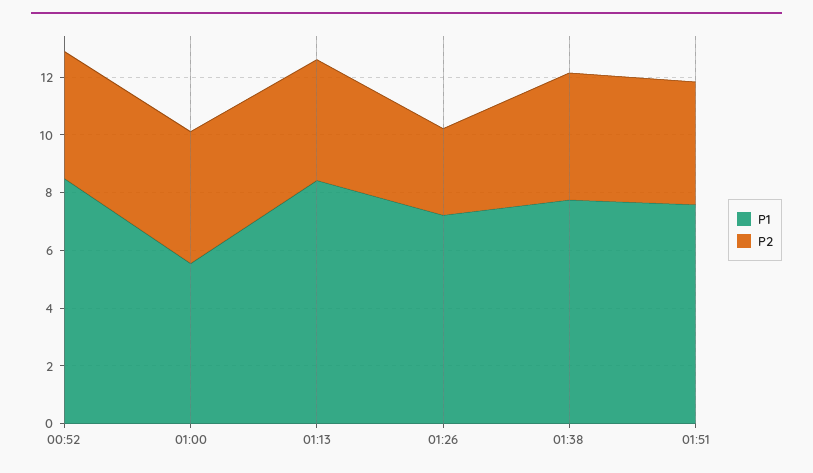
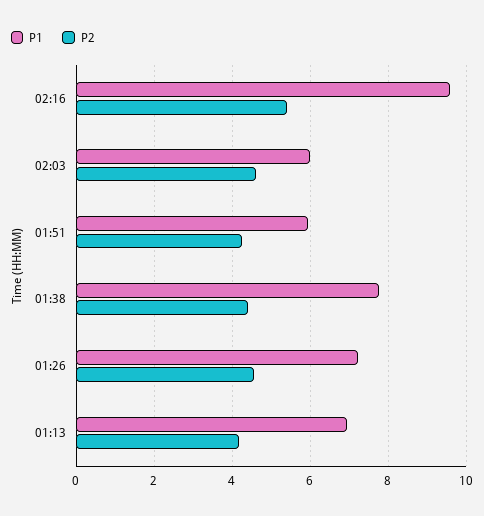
P1, 00:52: 8.5 -> none
P2, 00:52: 4.5 -> none
P1, 01:00: 5.5 -> none
P2, 01:00: 4.5 -> none
P1, 01:13: 8.5 -> 7
P2, 01:26: 3 -> 4.6
P1, 01:51: 7.5 -> 6
P1, 02:16: none -> 9.6
P2, 02:16: none -> 5.4
P1, 02:03: none -> 6
P2, 02:03: none -> 4.6

